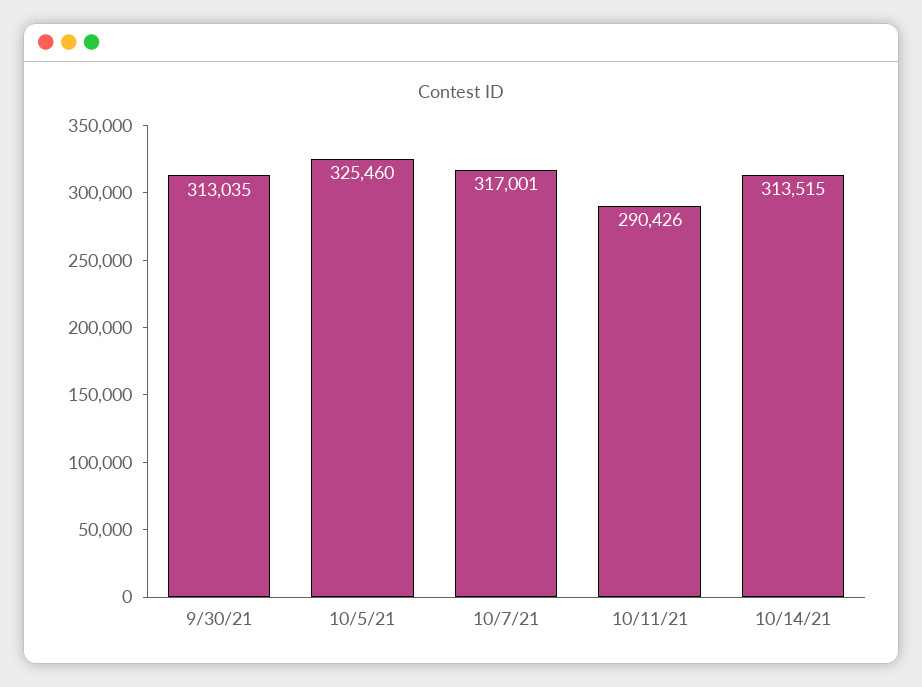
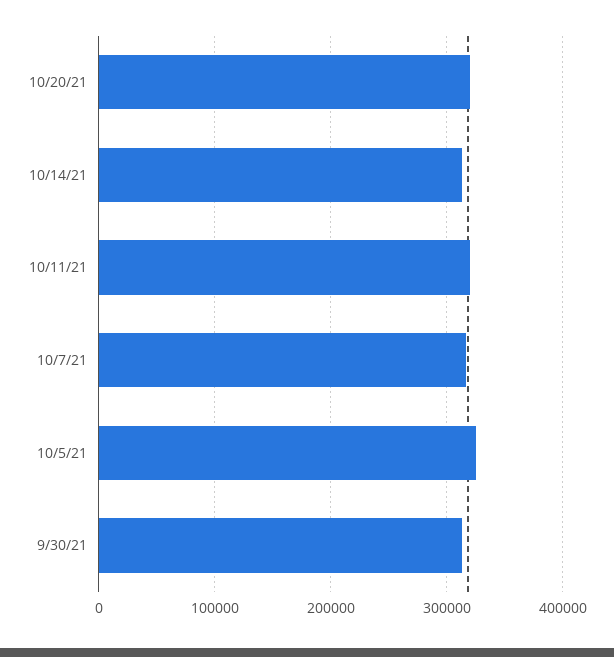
10/11/21: 290426 -> 320000
10/20/21: none -> 320000

